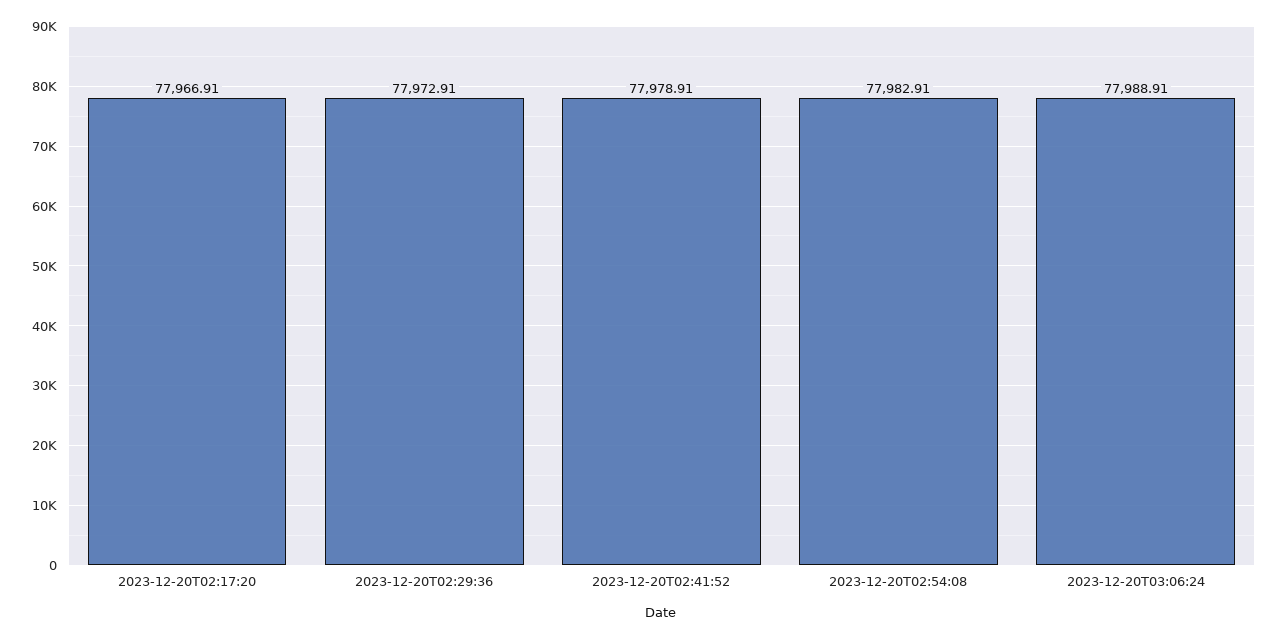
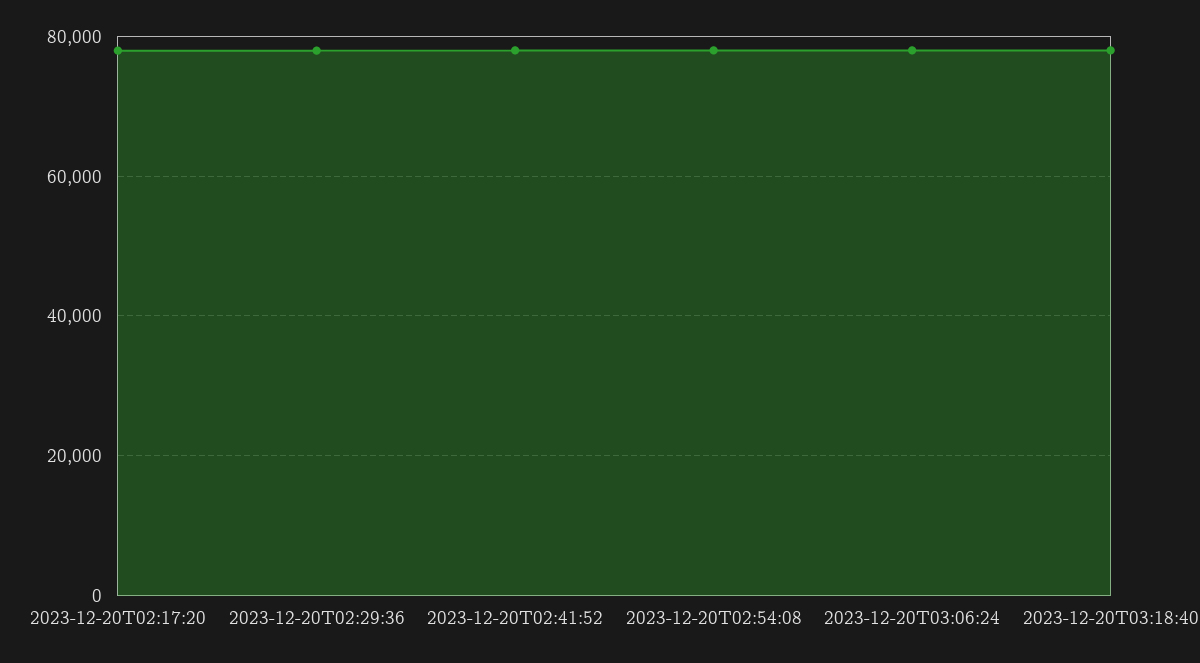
2023-12-20T03:18:40: none -> 78000

